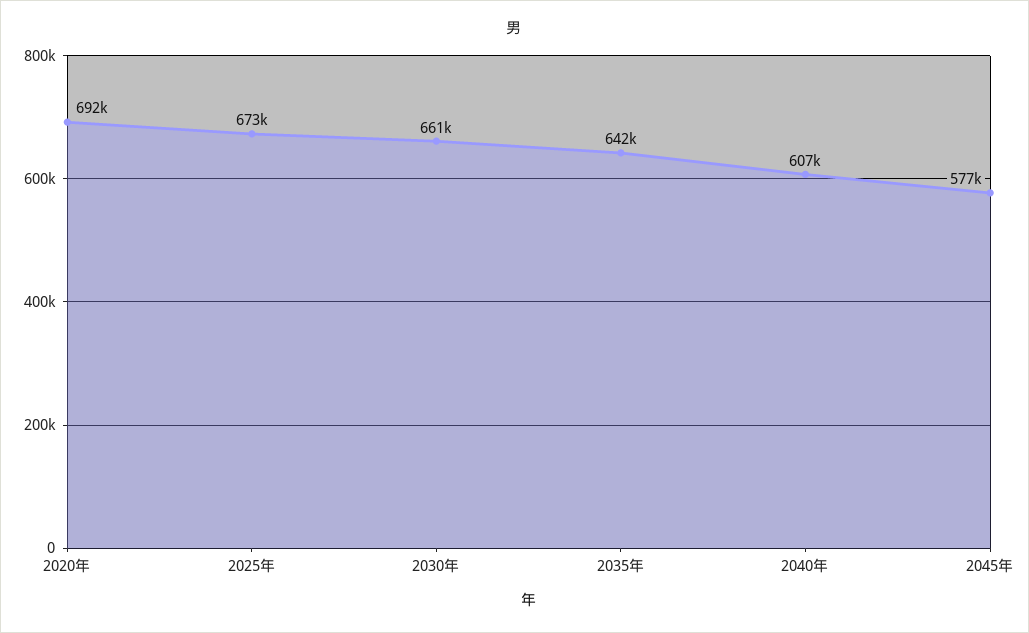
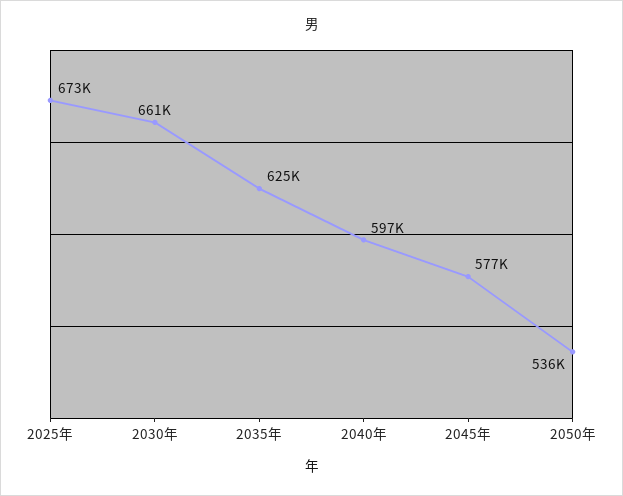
2020年: 692000 -> none
2035年: 642000 -> 625000
2040年: 607000 -> 597000
2050年: none -> 536000

